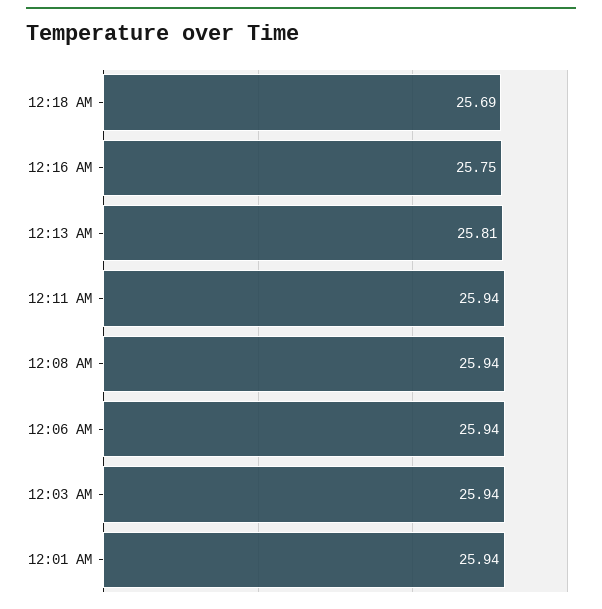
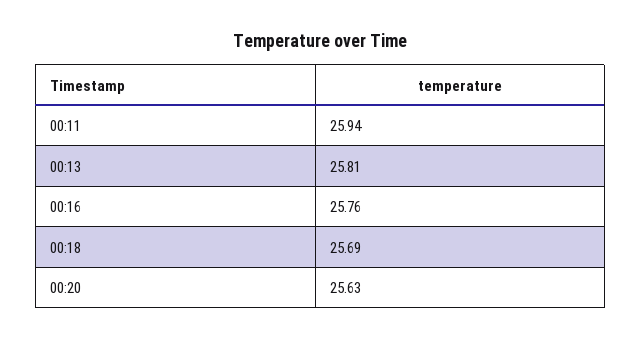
12:16 AM: 25.75 -> 25.76
12:08 AM: 25.94 -> none
12:06 AM: 25.94 -> none
12:03 AM: 25.94 -> none
12:01 AM: 25.94 -> none
00:20: none -> 25.63

